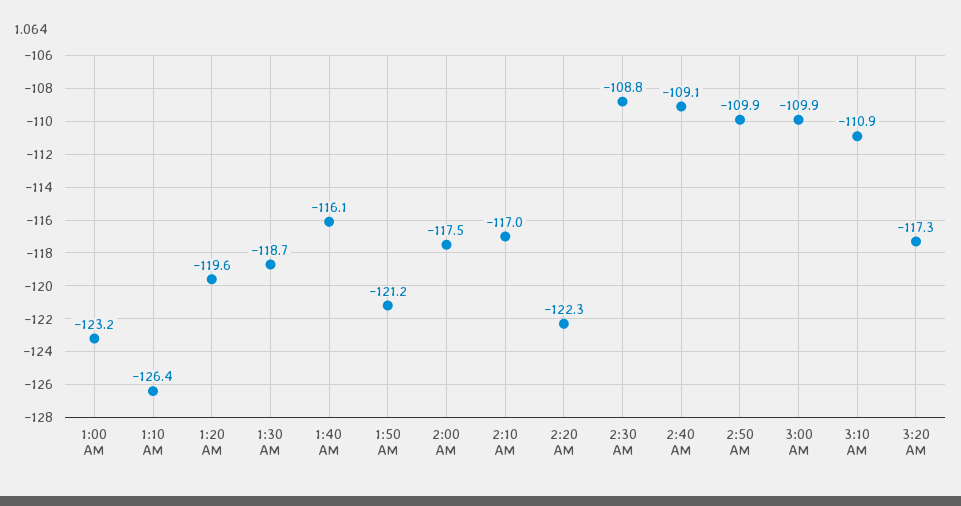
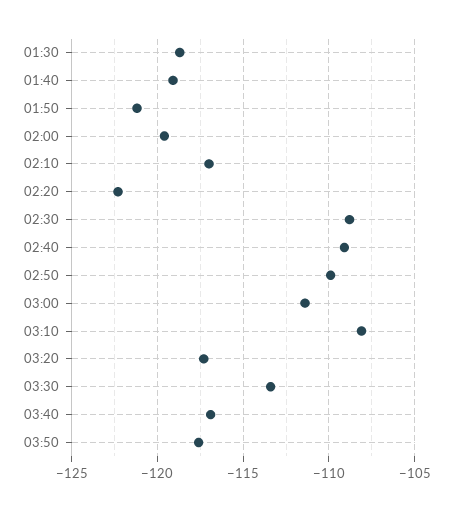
1:00 AM: -123.2 -> none
1:10 AM: -126.4 -> none
1:20 AM: -119.6 -> none
1:40 AM: -116.1 -> -119
2:00 AM: -117.5 -> -119.5
3:00 AM: -109.9 -> -111.5
3:10 AM: -110.9 -> -108
03:30: none -> -113.5
03:40: none -> -117
03:50: none -> -117.5

